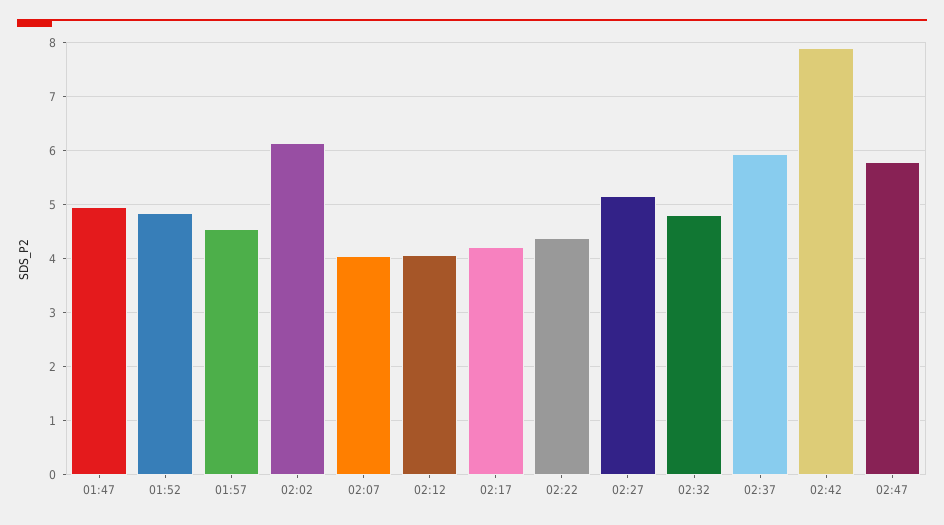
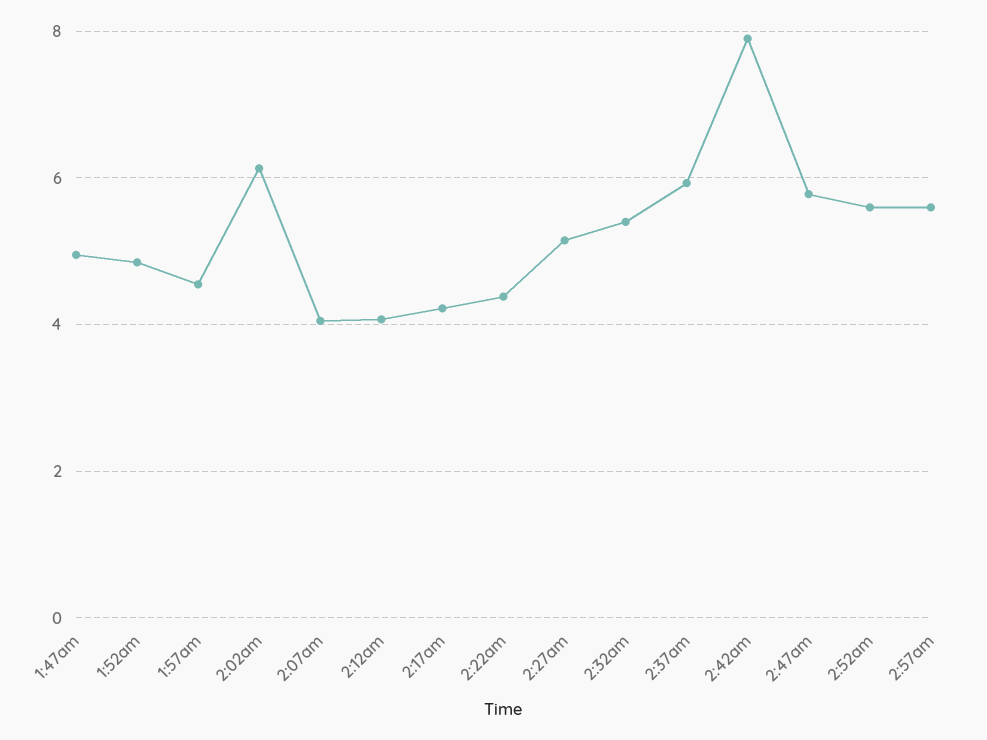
02:32: 4.8 -> 5.4
2:52am: none -> 5.6
2:57am: none -> 5.6

